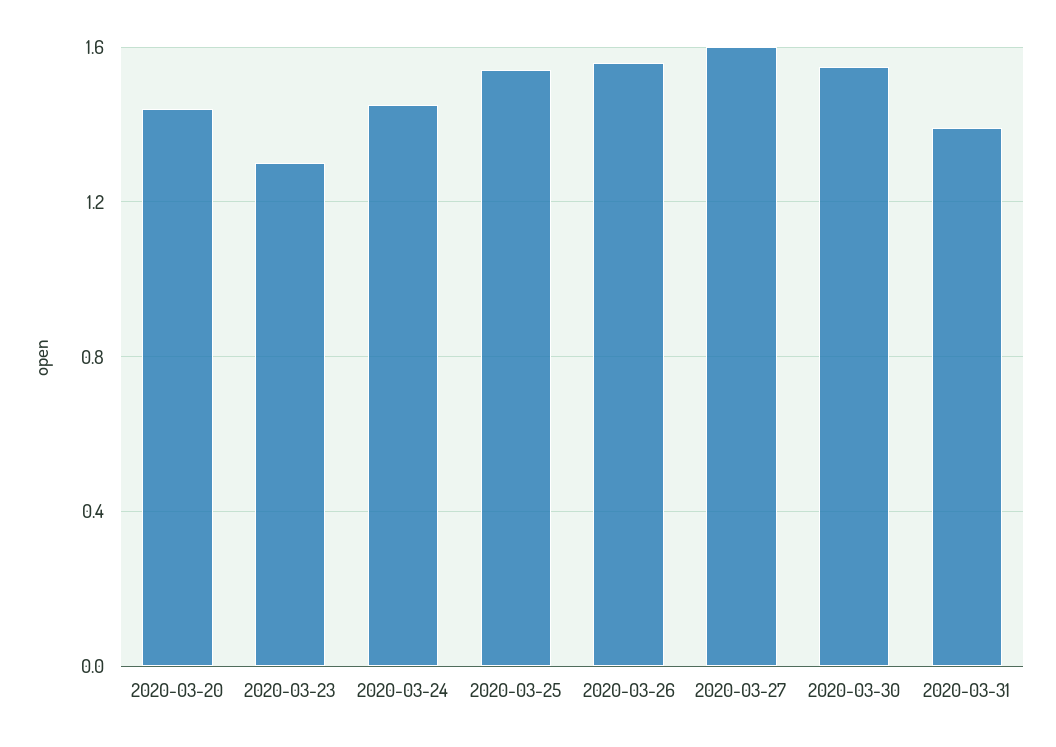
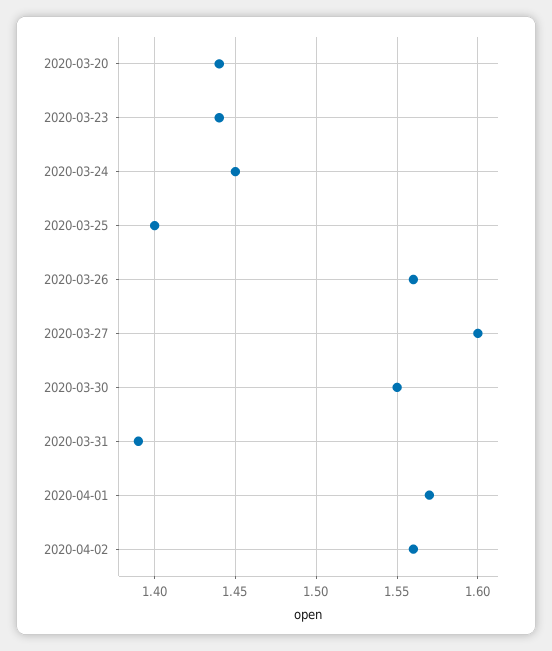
2020-03-23: 1.3 -> 1.44
2020-03-25: 1.55 -> 1.4
2020-04-01: none -> 1.57
2020-04-02: none -> 1.56

